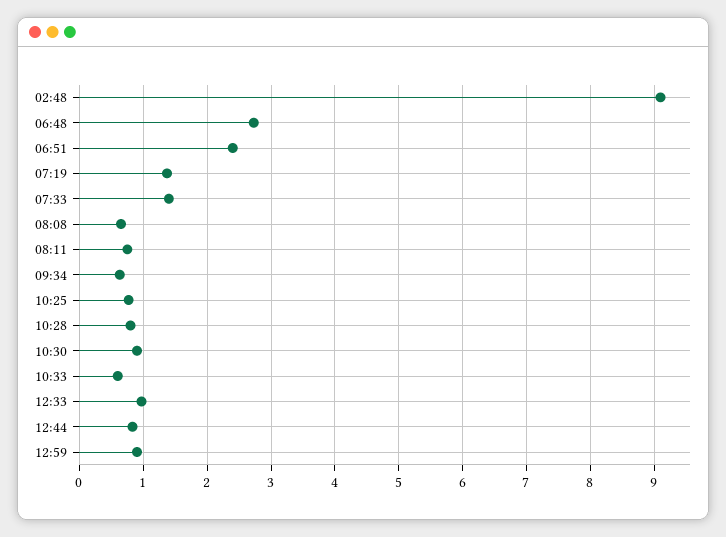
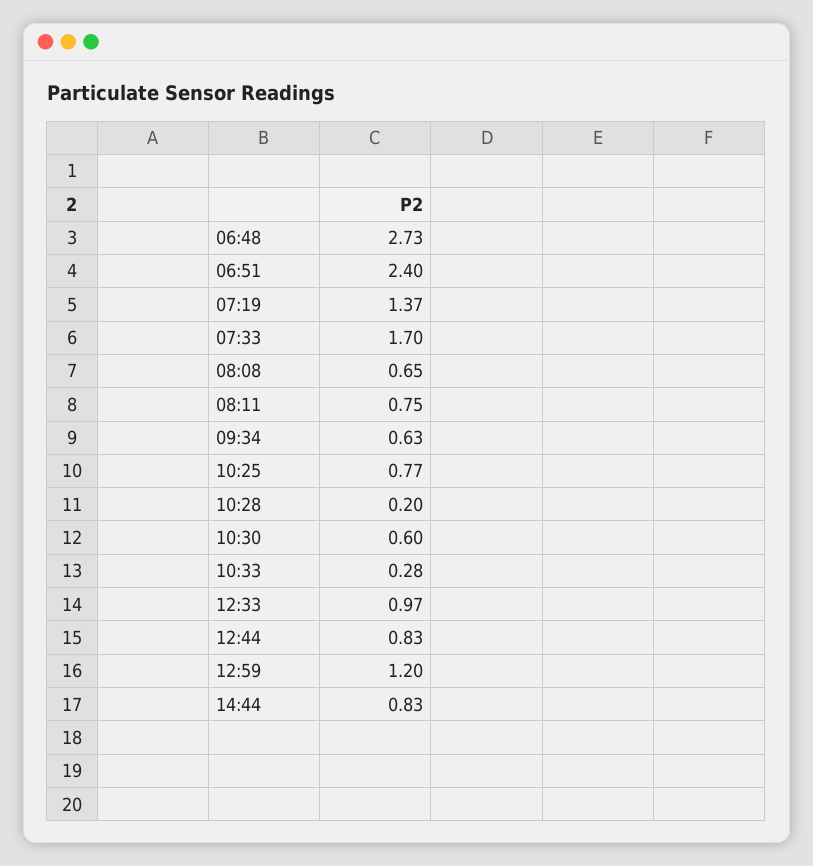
02:48: 9.1 -> none
07:33: 1.4 -> 1.7
10:28: 0.8 -> 0.2
10:30: 0.9 -> 0.6
10:33: 0.6 -> 0.28
12:59: 0.9 -> 1.2
14:44: none -> 0.83

